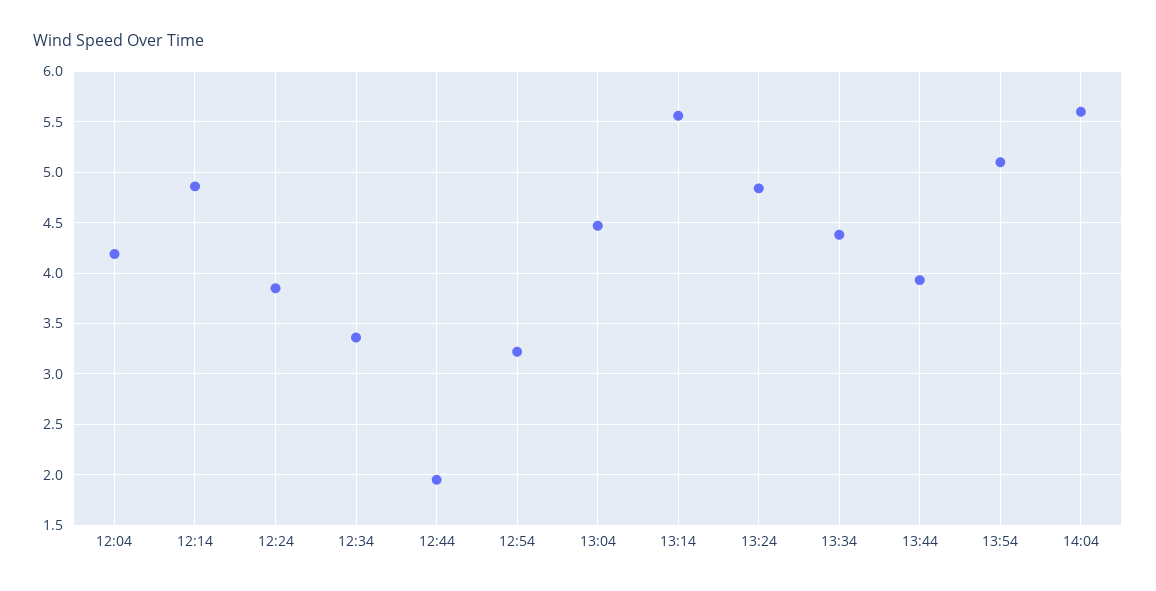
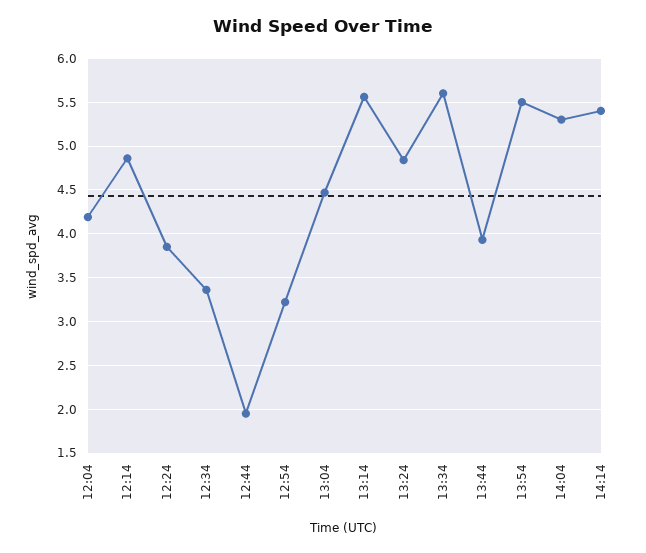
13:34: 4.4 -> 5.6
13:54: 5.1 -> 5.5
14:04: 5.6 -> 5.3
14:14: none -> 5.4

